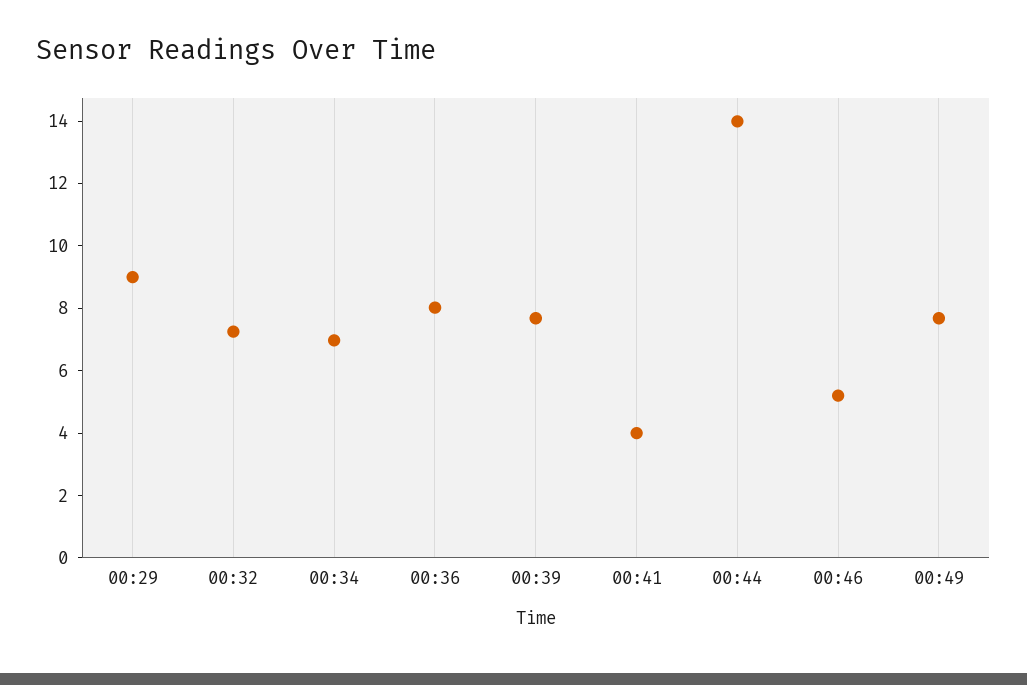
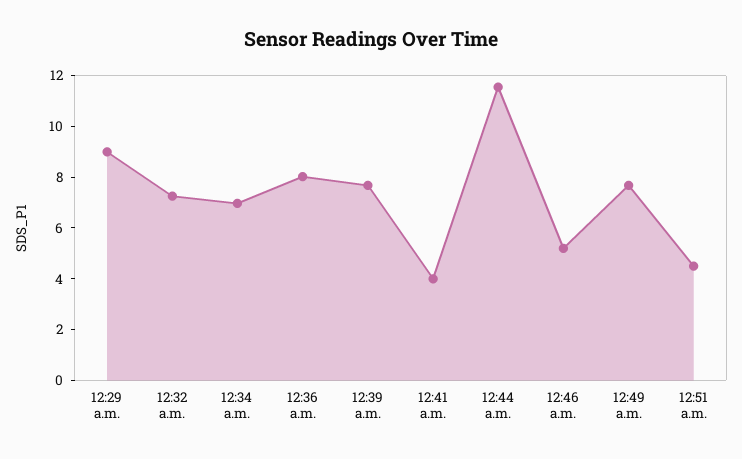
00:44: 14 -> 11.5
12:51 a.m.: none -> 4.5

